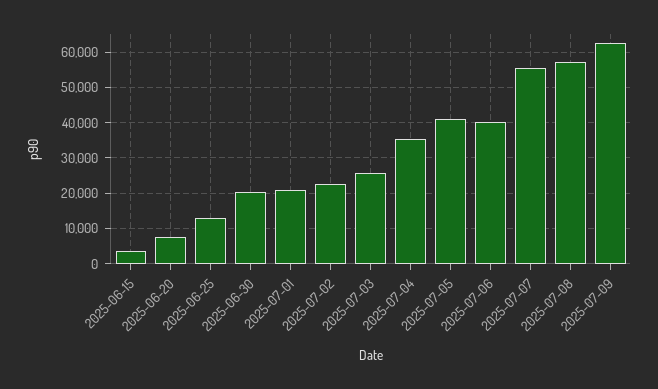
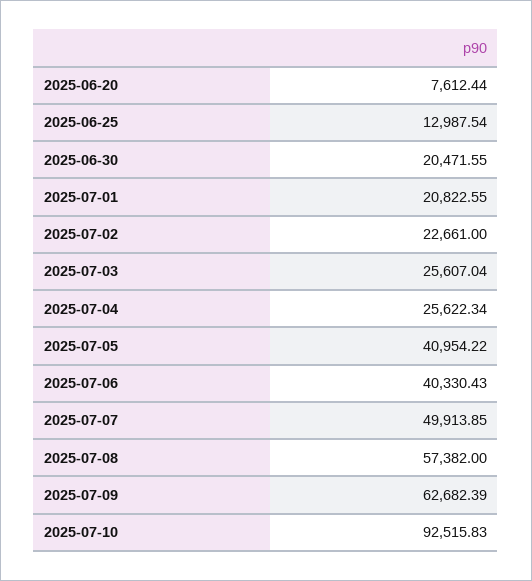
2025-06-15: 4000 -> none
2025-07-04: 36000 -> 25622.34
2025-07-07: 56000 -> 49913.85
2025-07-10: none -> 92515.83

